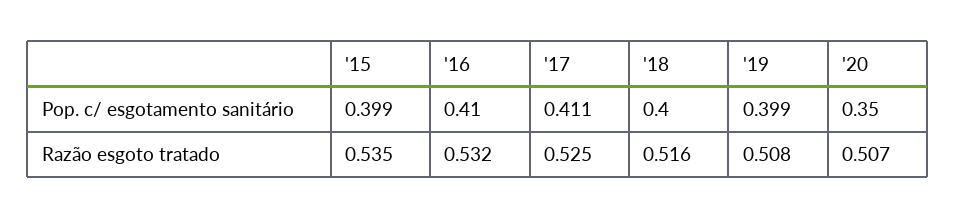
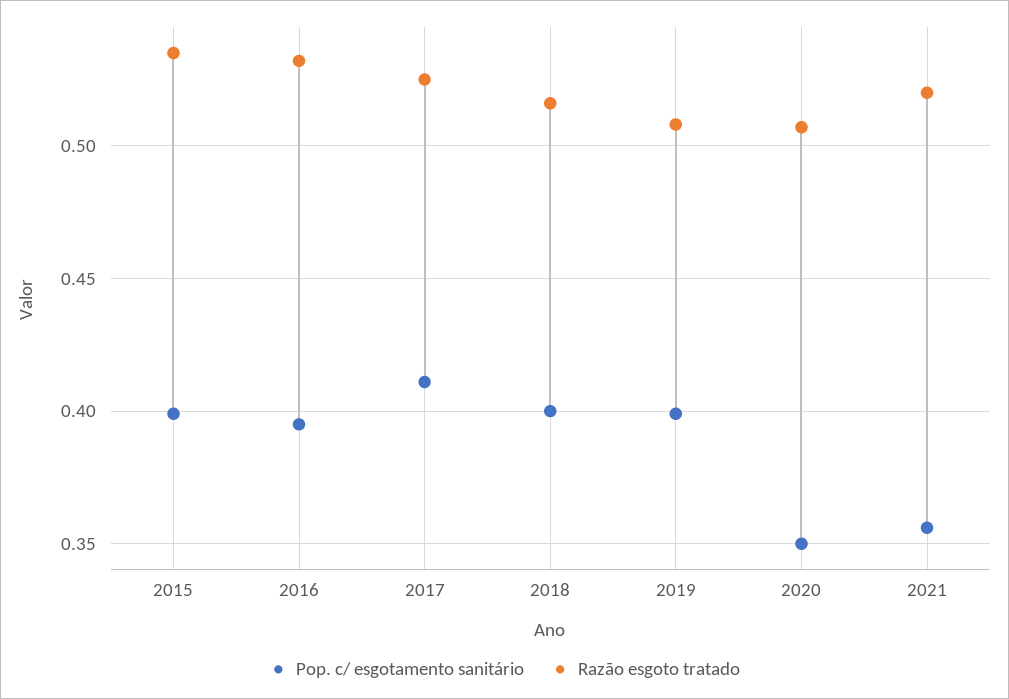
Pop. c/ esgotamento sanitário, '16: 0.41 -> 0.395
Pop. c/ esgotamento sanitário, 2021: none -> 0.355
Razão esgoto tratado, 2021: none -> 0.52

